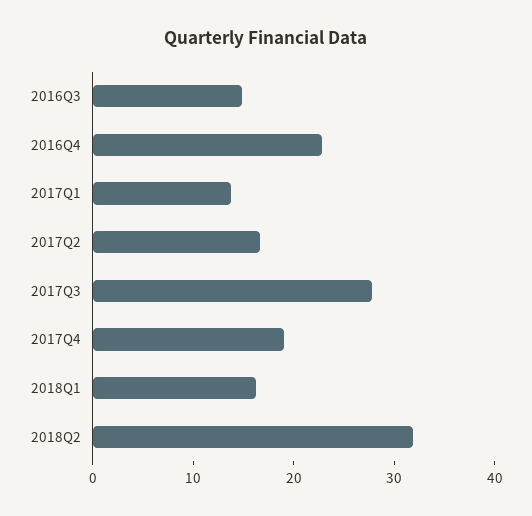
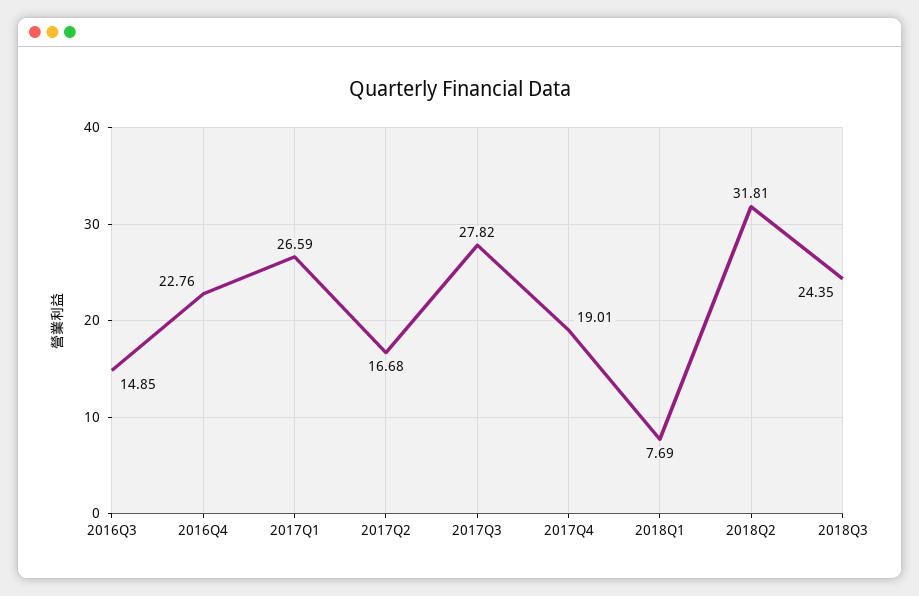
2017Q1: 14 -> 26.59
2018Q1: 16 -> 7.69
2018Q3: none -> 24.35

